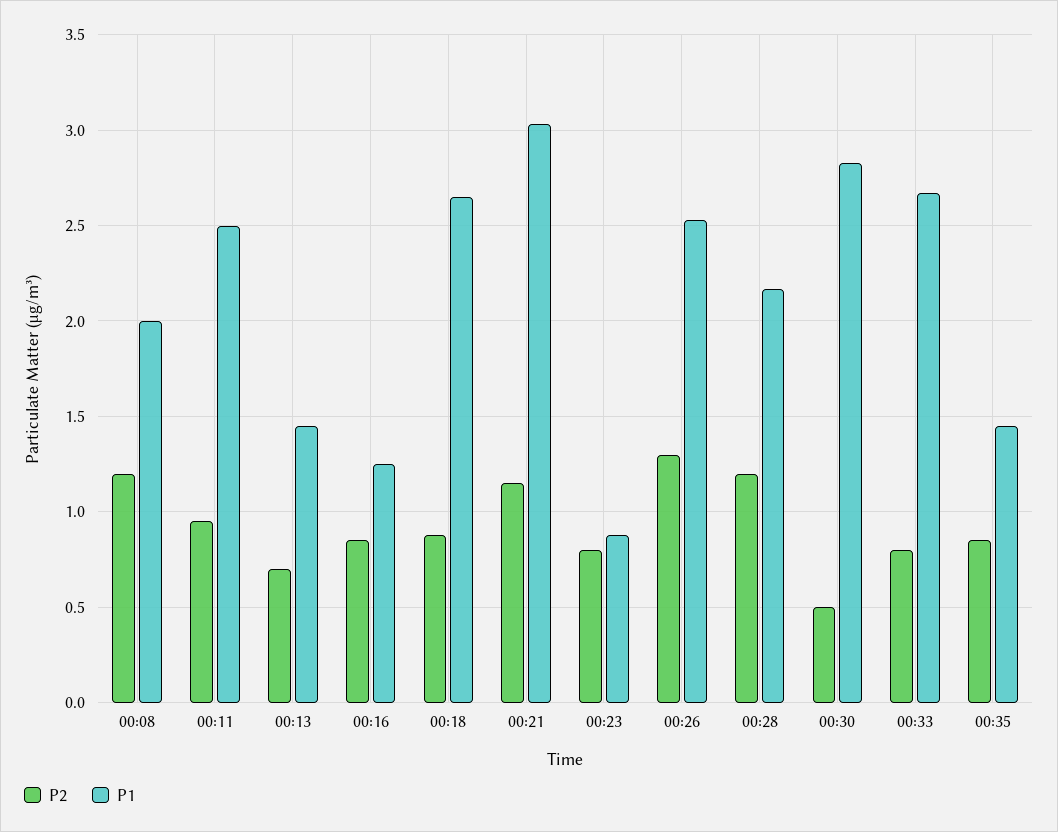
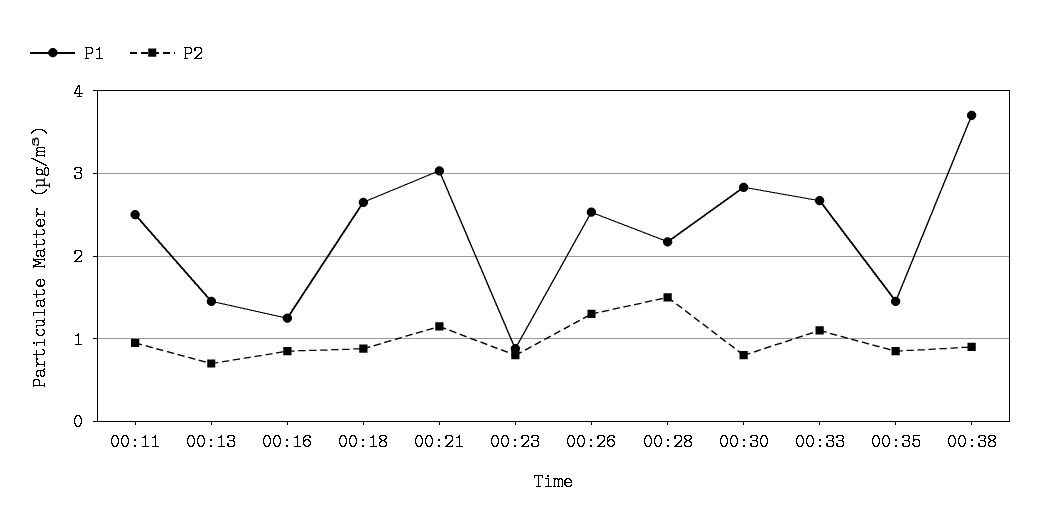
P2, 00:08: 1.2 -> none
P1, 00:08: 2 -> none
P2, 00:28: 1.2 -> 1.5
P2, 00:30: 0.5 -> 0.8
P2, 00:33: 0.8 -> 1.1
P1, 00:38: none -> 3.7
P2, 00:38: none -> 0.9

